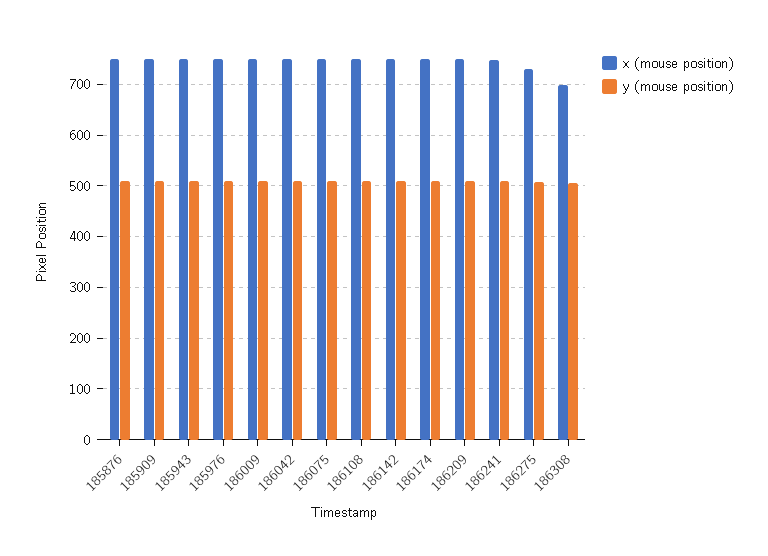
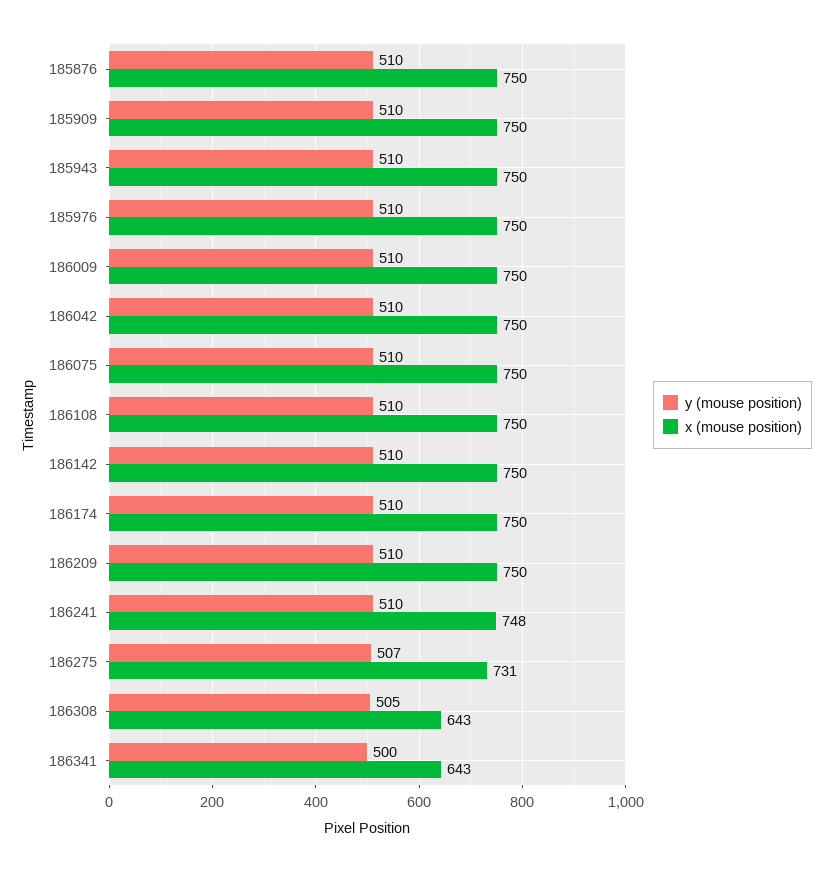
x (mouse position), 186308: 700 -> 643
y (mouse position), 186341: none -> 500
x (mouse position), 186341: none -> 643

